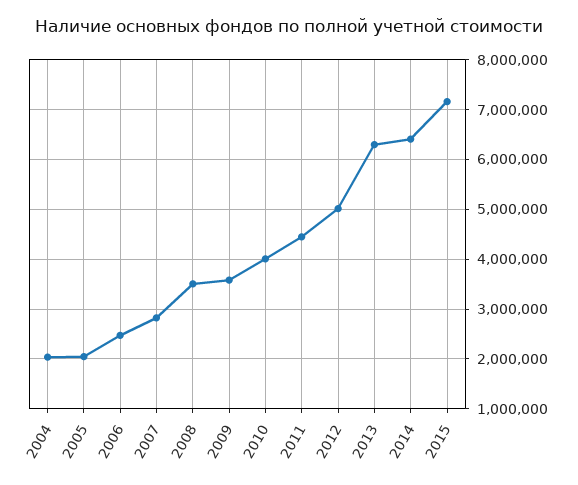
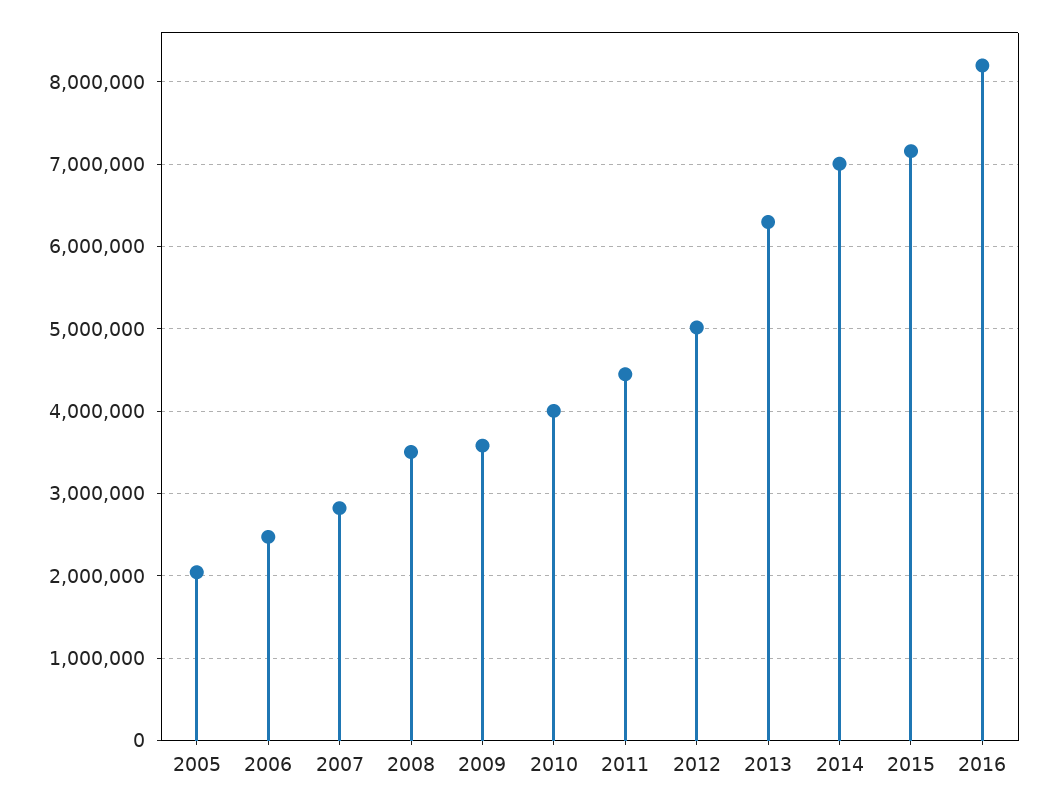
2004: 2000000 -> none
2014: 6400000 -> 7000000
2016: none -> 8200000

